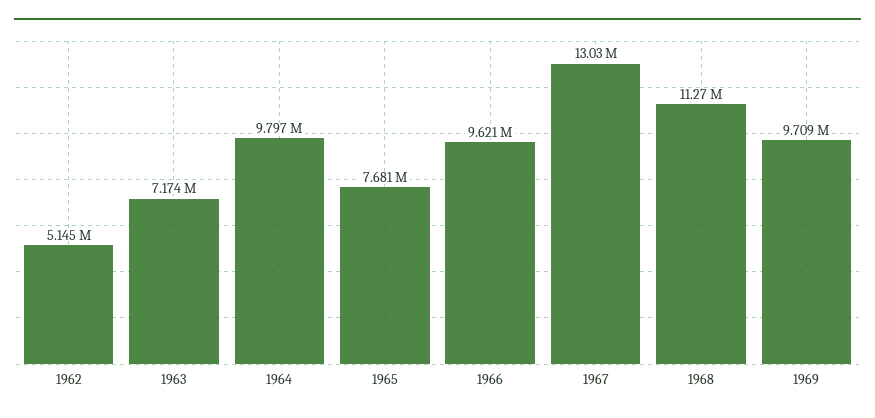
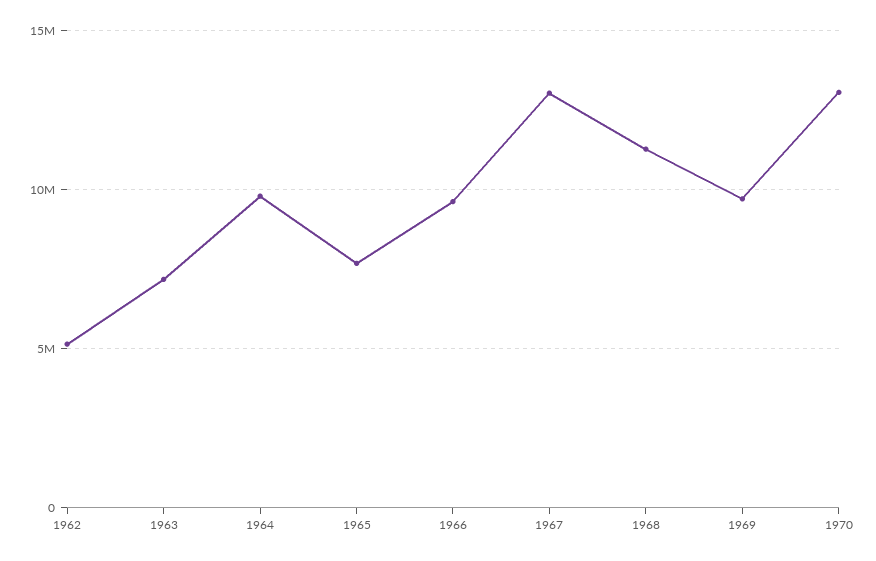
1970: none -> 13000000

